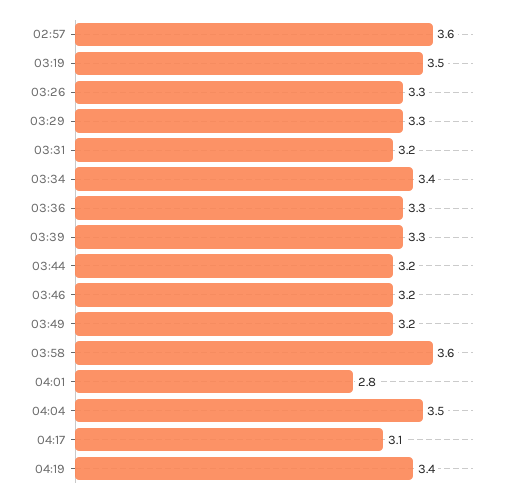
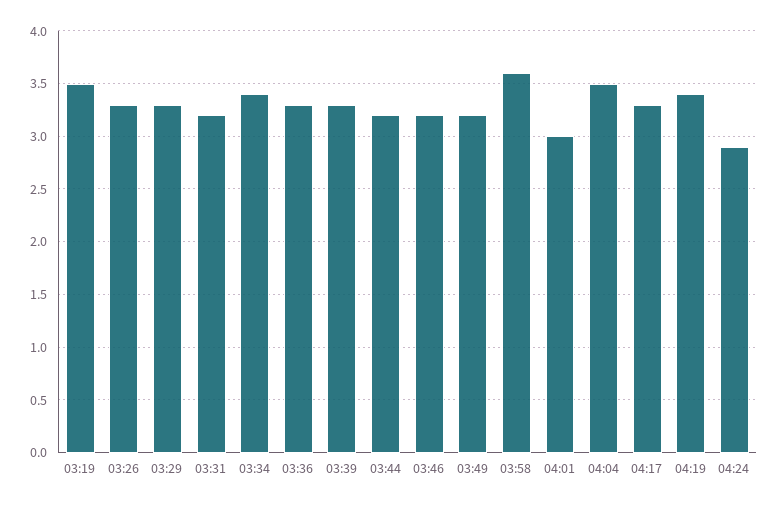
02:57: 3.6 -> none
04:01: 2.8 -> 3
04:17: 3.1 -> 3.3
04:24: none -> 2.9

